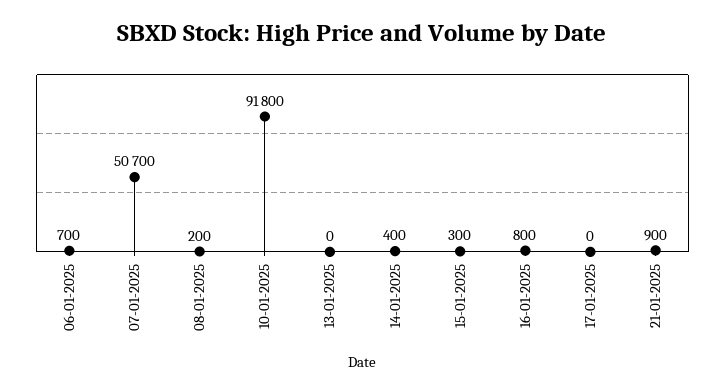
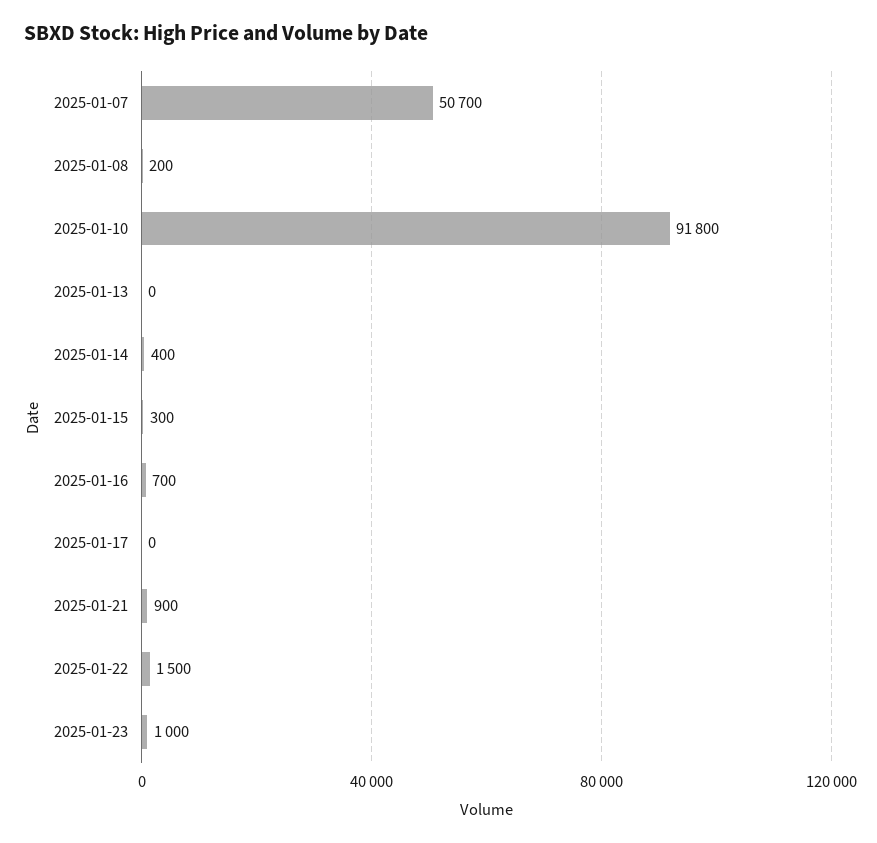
06-01-2025: 700 -> none
16-01-2025: 800 -> 700
2025-01-22: none -> 1500
2025-01-23: none -> 1000

